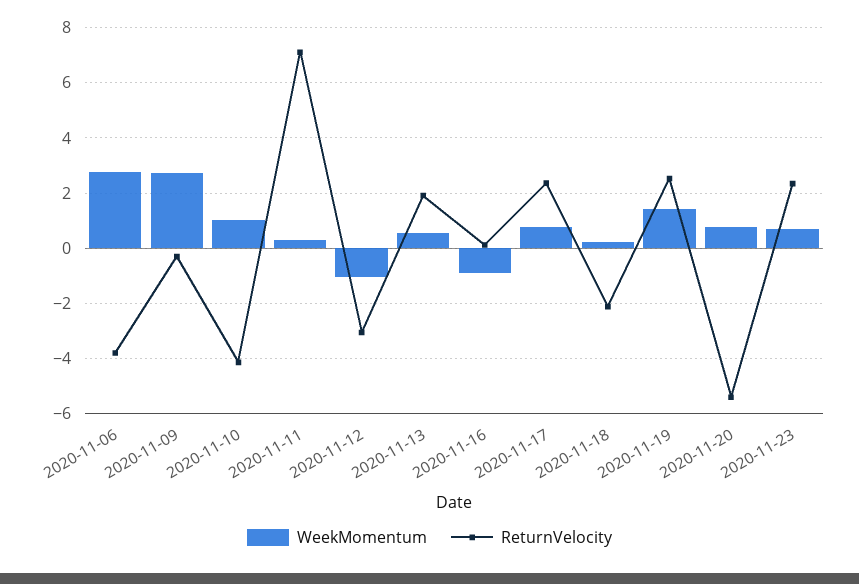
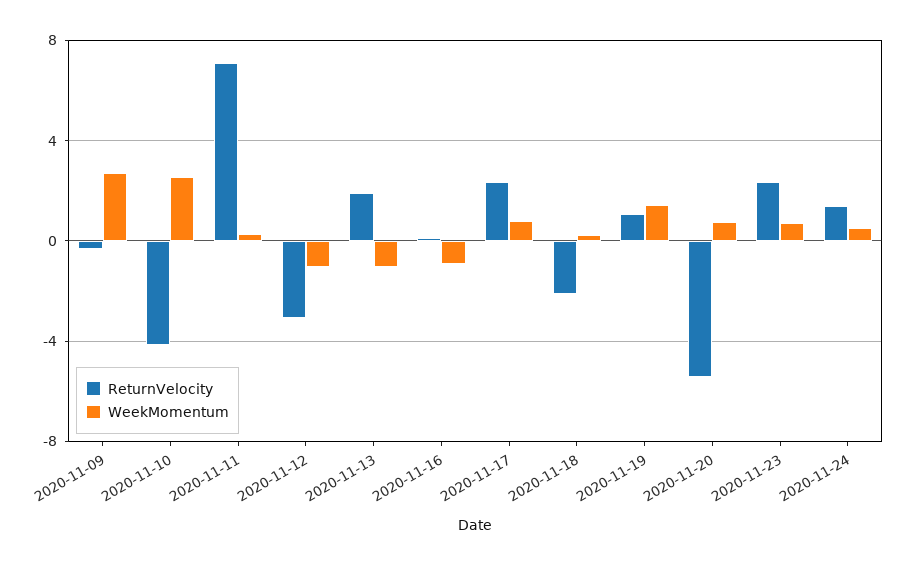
WeekMomentum, 2020-11-06: 2.75 -> none
ReturnVelocity, 2020-11-06: -3.75 -> none
WeekMomentum, 2020-11-10: 1 -> 2.5
WeekMomentum, 2020-11-13: 0.5 -> -1
ReturnVelocity, 2020-11-19: 2.5 -> 1
ReturnVelocity, 2020-11-24: none -> 1.5
WeekMomentum, 2020-11-24: none -> 0.5

